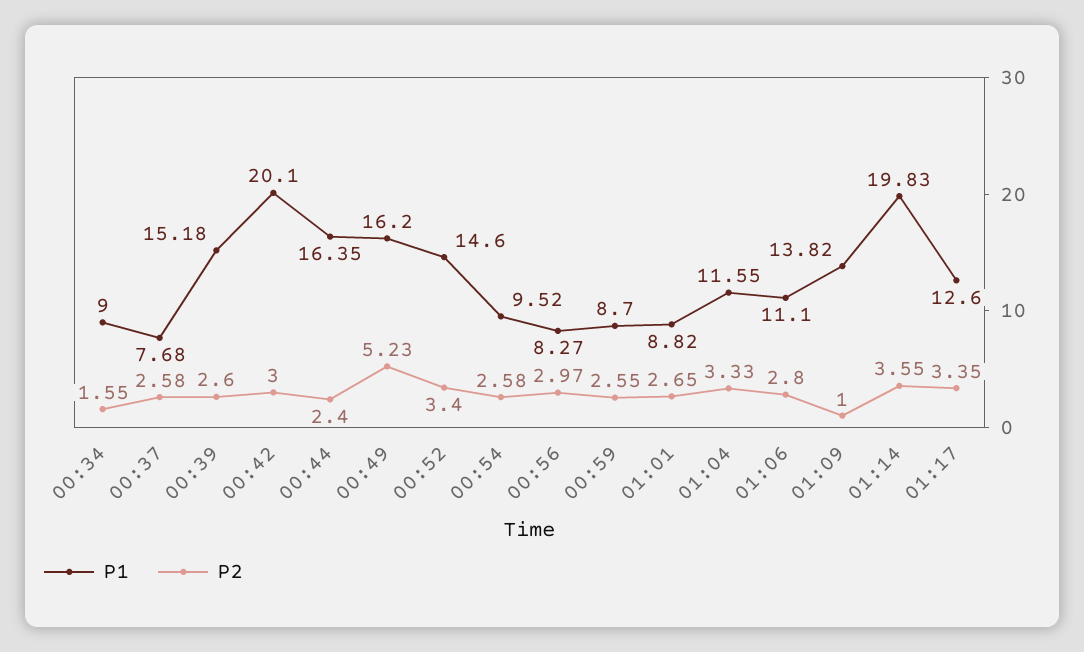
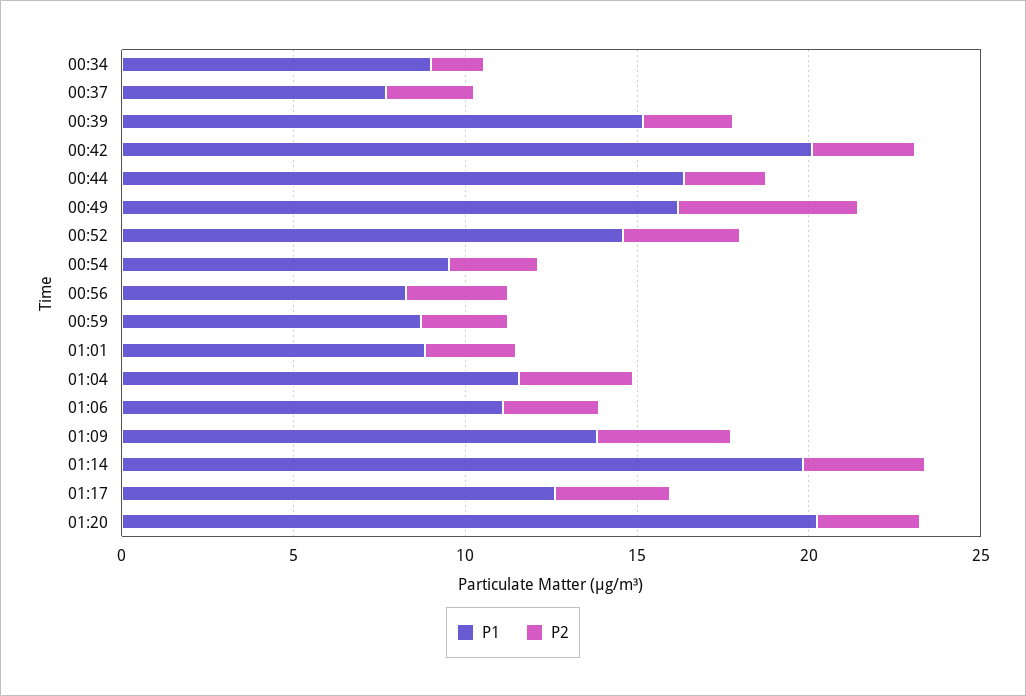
P2, 01:09: 1 -> 4
P1, 01:20: none -> 20
P2, 01:20: none -> 3

